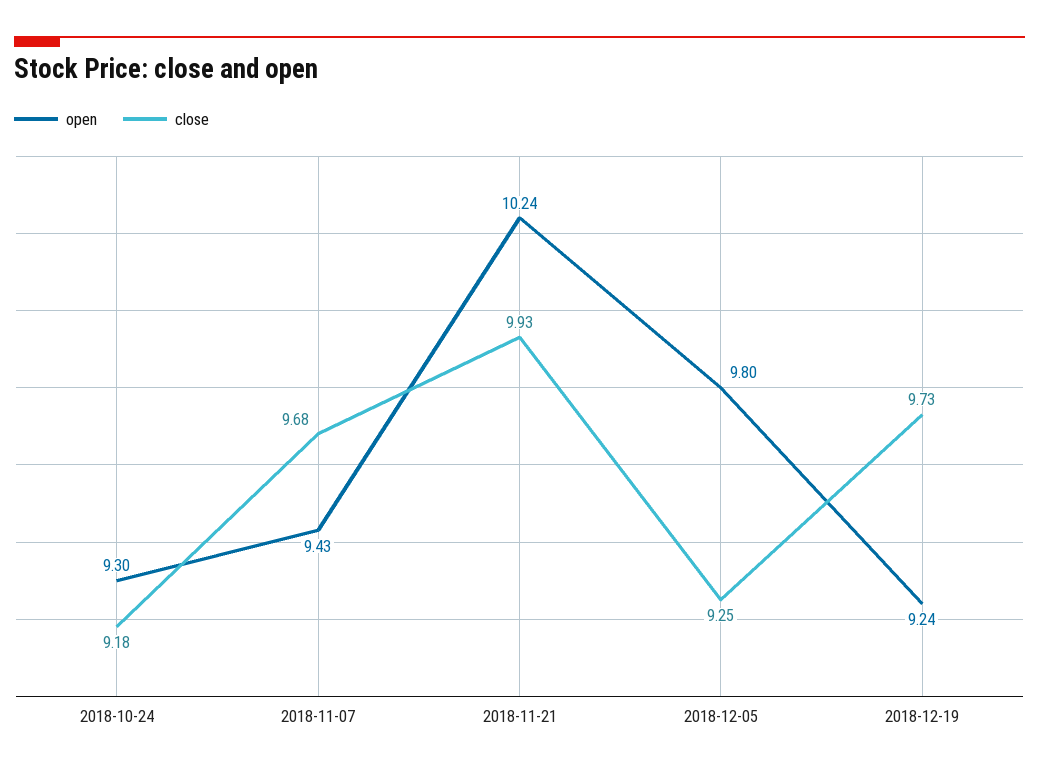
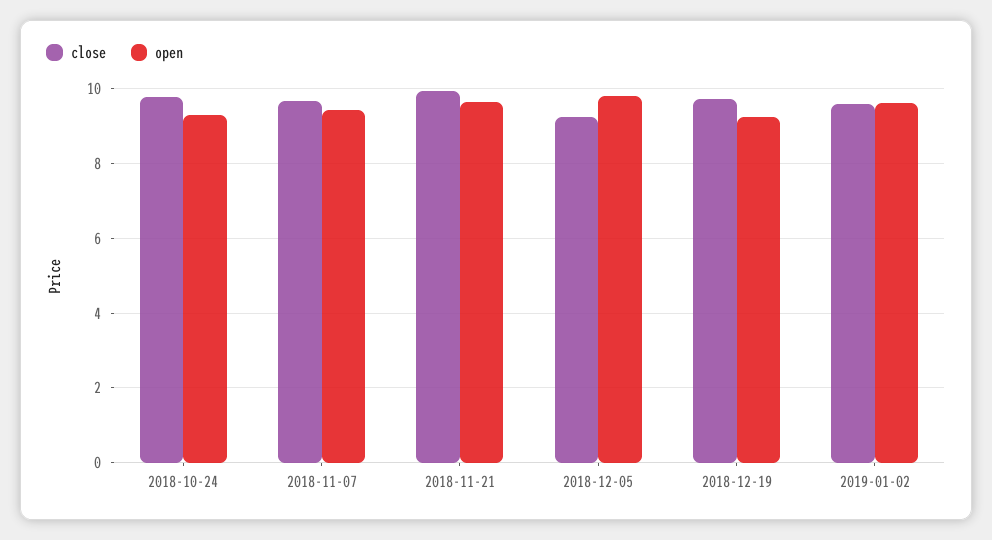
close, 2018-10-24: 9.18 -> 9.8
open, 2018-11-21: 10.24 -> 9.6
close, 2019-01-02: none -> 9.6
open, 2019-01-02: none -> 9.6

